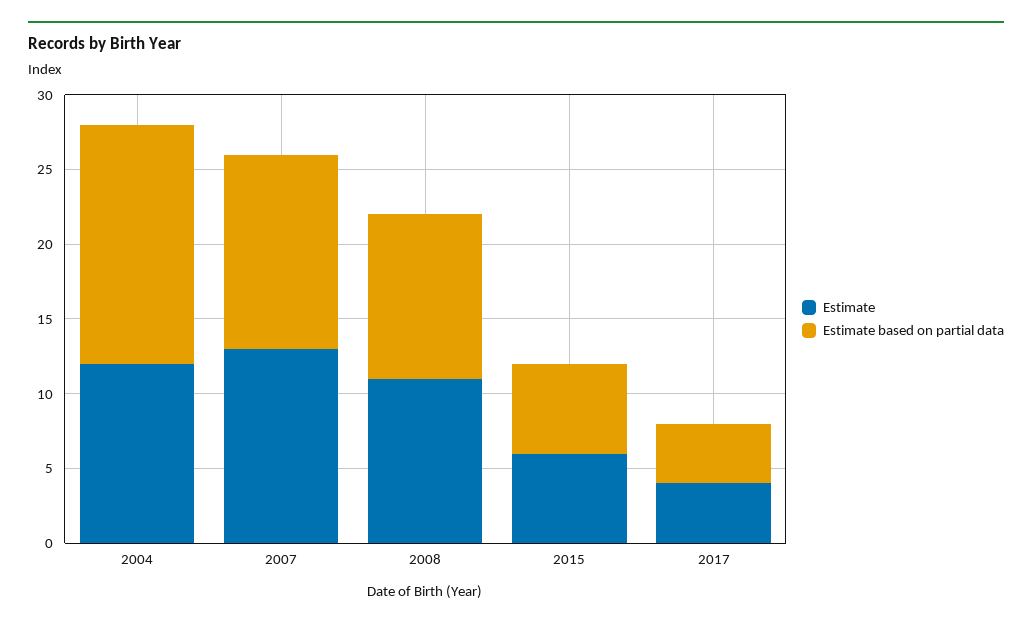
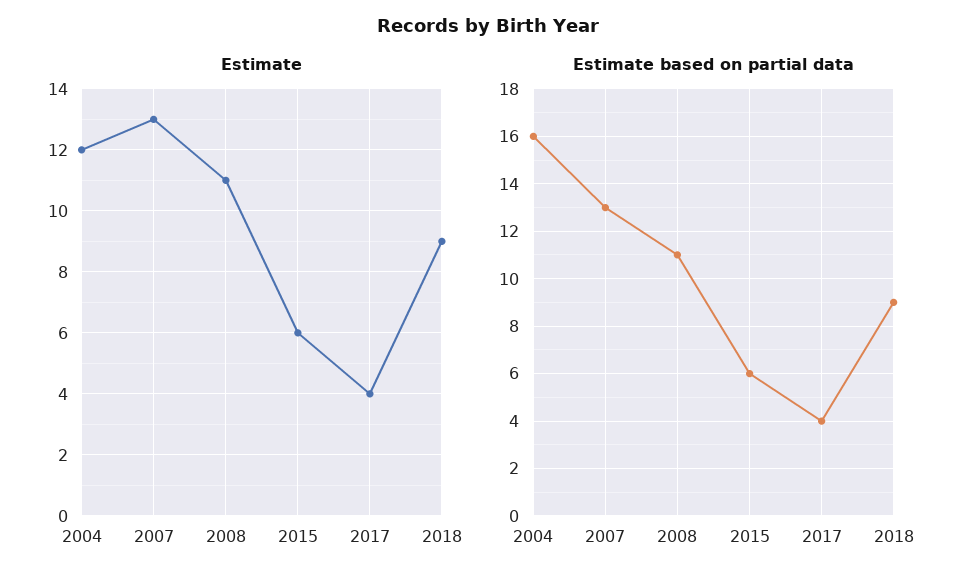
Estimate, 2018: none -> 9
Estimate based on partial data, 2018: none -> 9

